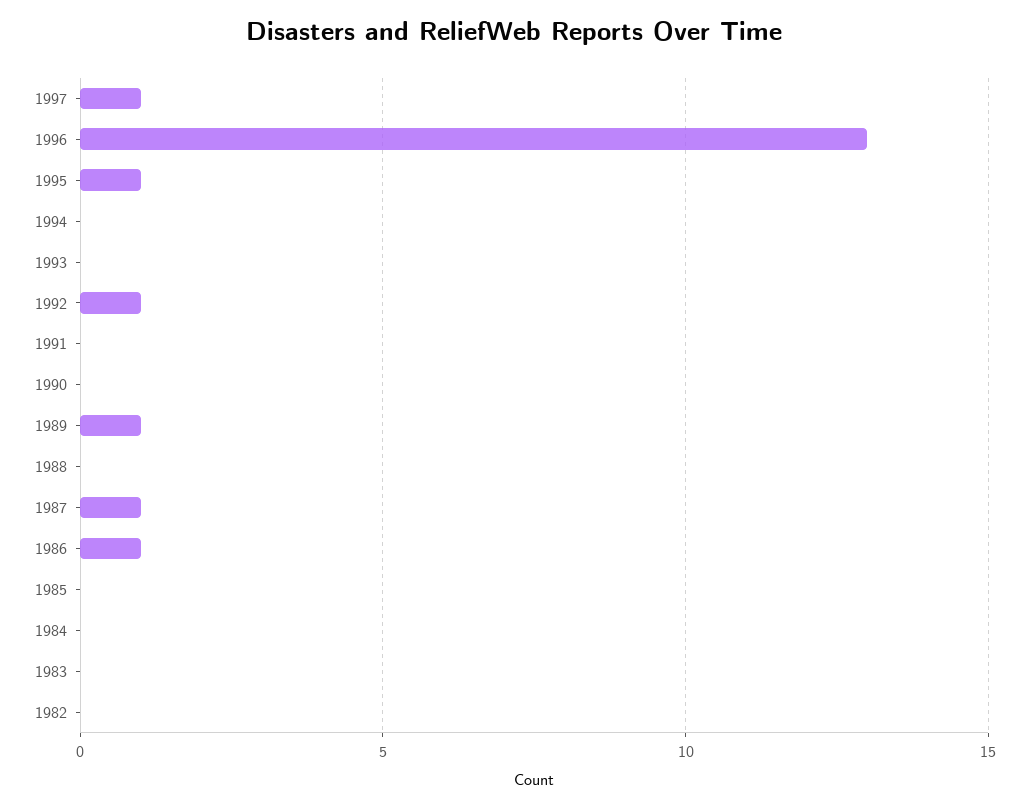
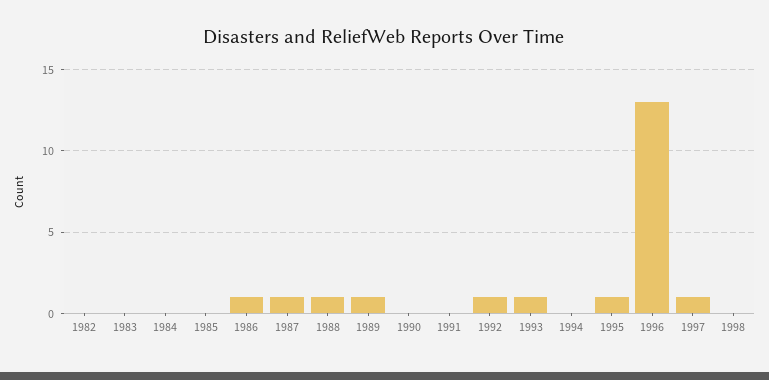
1993: 0 -> 1
1988: 0 -> 1
1998: none -> 0

